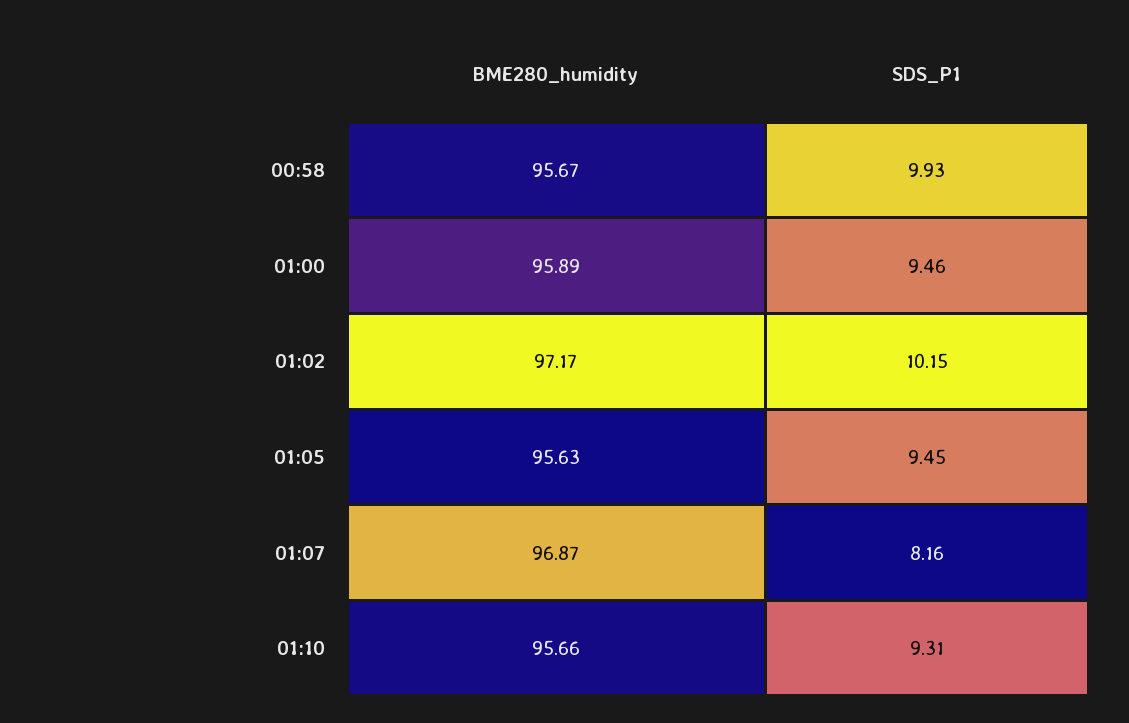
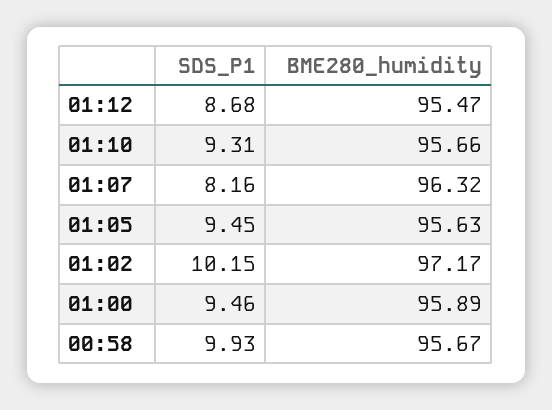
BME280_humidity, 01:07: 96.87 -> 96.32
SDS_P1, 01:12: none -> 8.68
BME280_humidity, 01:12: none -> 95.47

